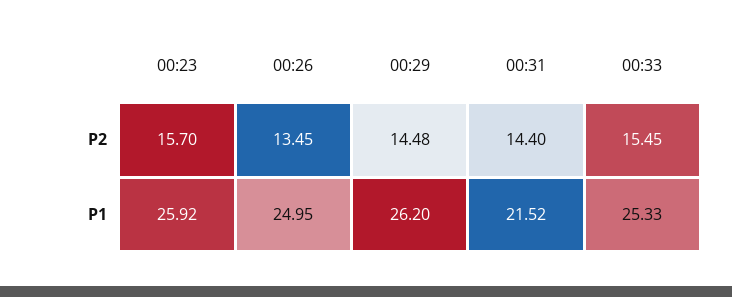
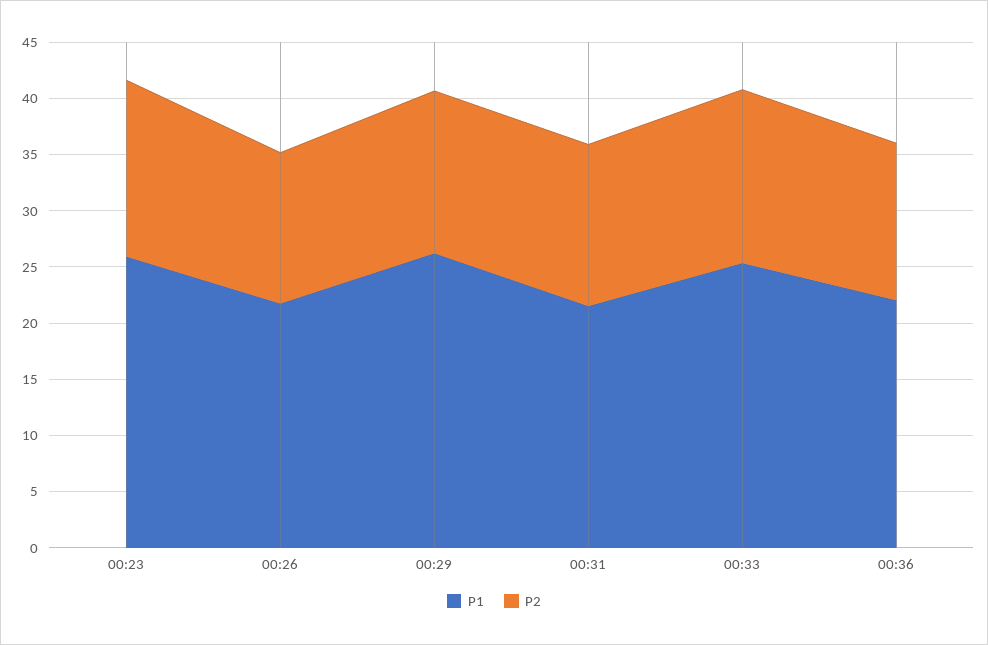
P1, 00:26: 24.95 -> 22
P1, 00:36: none -> 22
P2, 00:36: none -> 14

